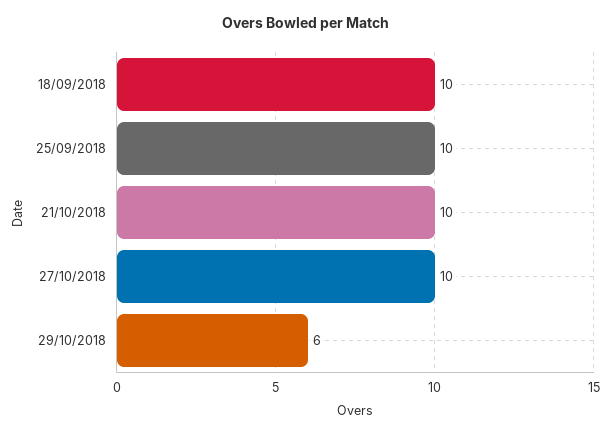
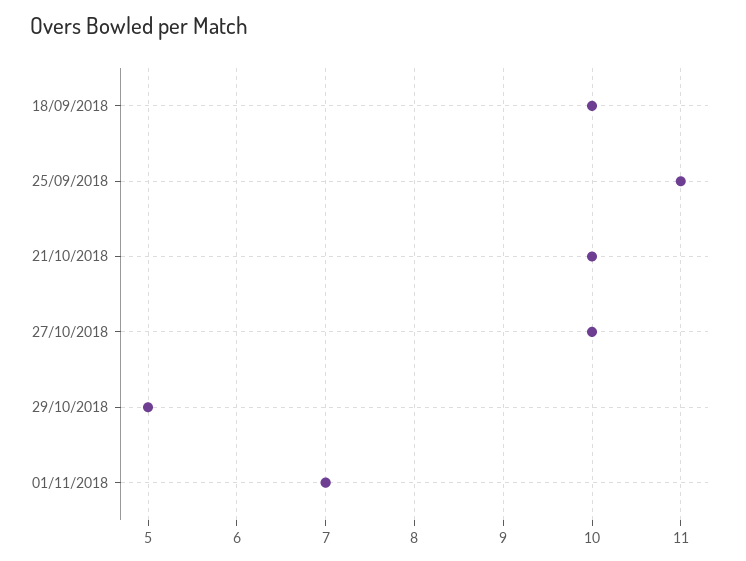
25/09/2018: 10 -> 11
29/10/2018: 6 -> 5
01/11/2018: none -> 7

